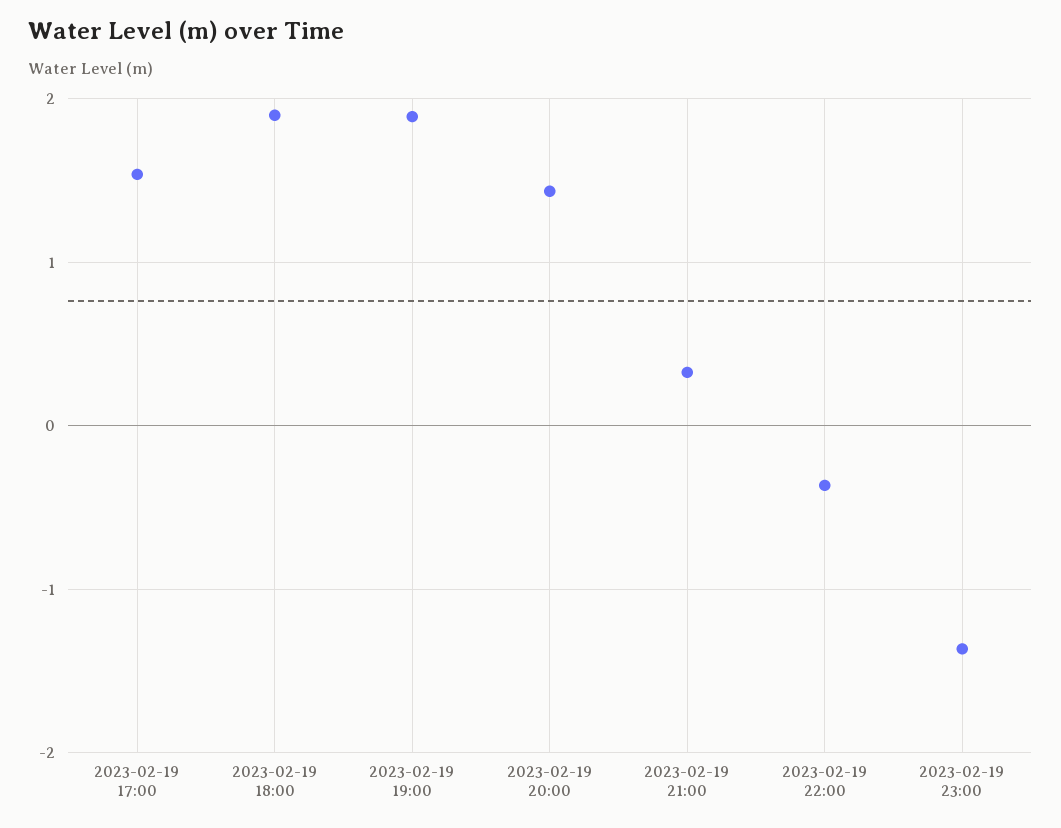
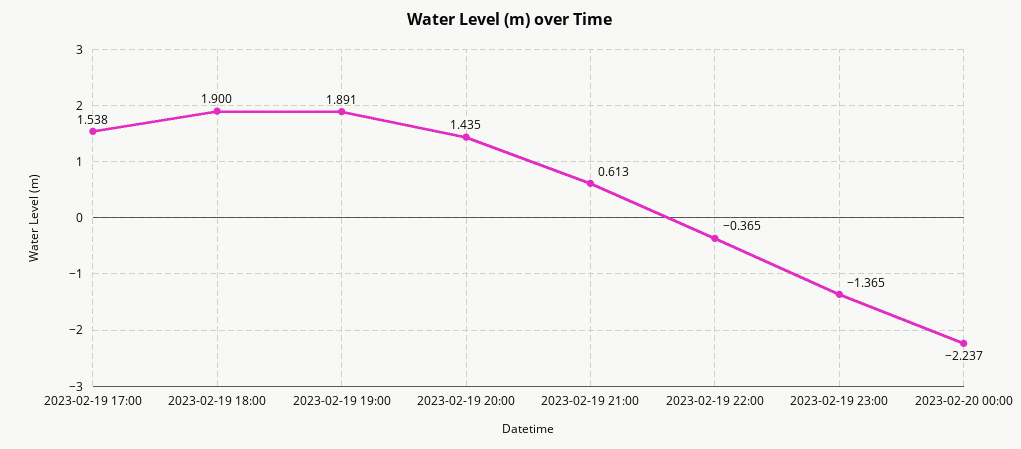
2023-02-19 21:00: 0.3 -> 0.613
2023-02-20 00:00: none -> -2.237

